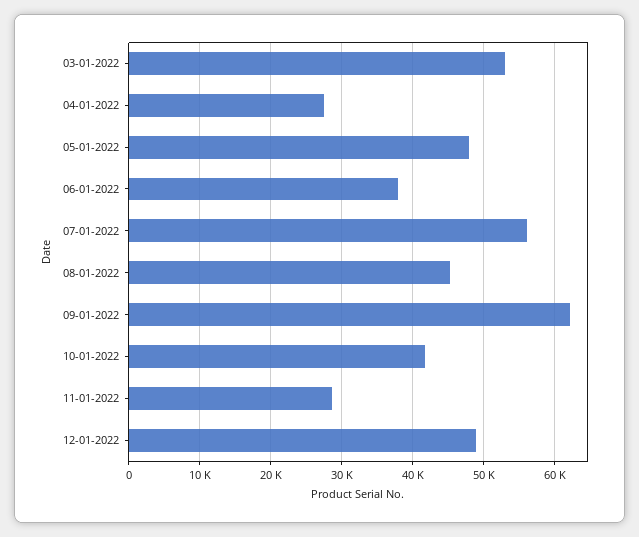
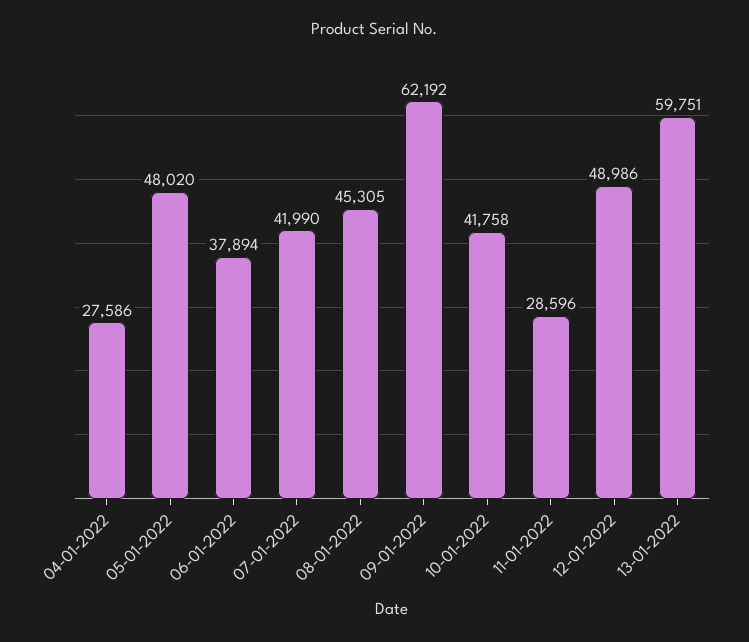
03-01-2022: 53000 -> none
07-01-2022: 56000 -> 41990
13-01-2022: none -> 59751

